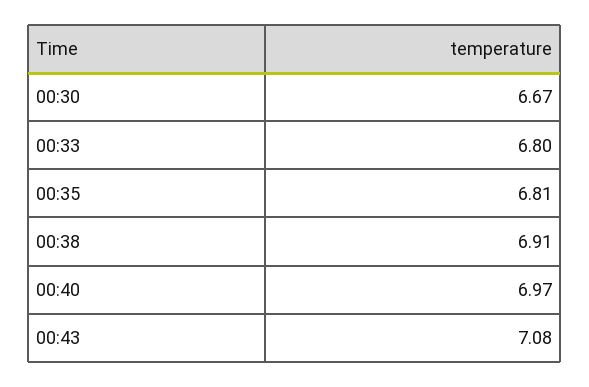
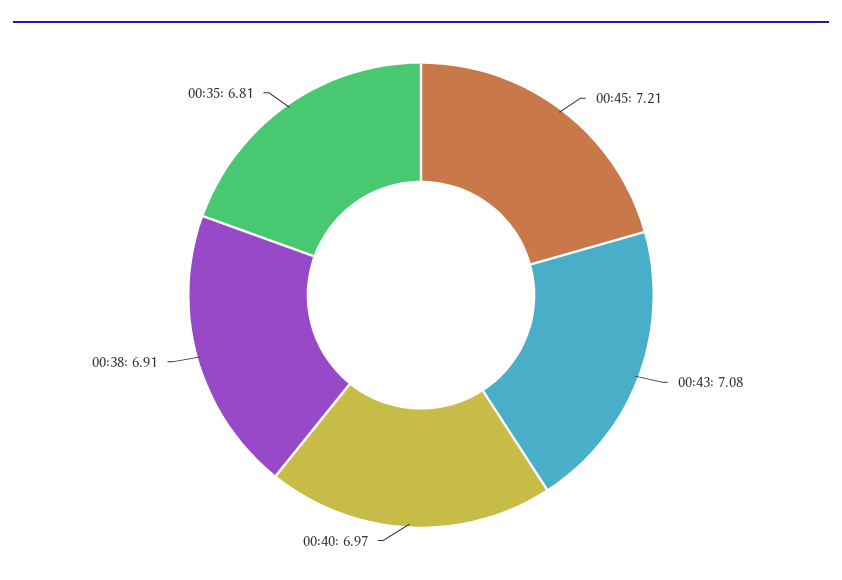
00:30: 6.67 -> none
00:33: 6.8 -> none
00:45: none -> 7.21

